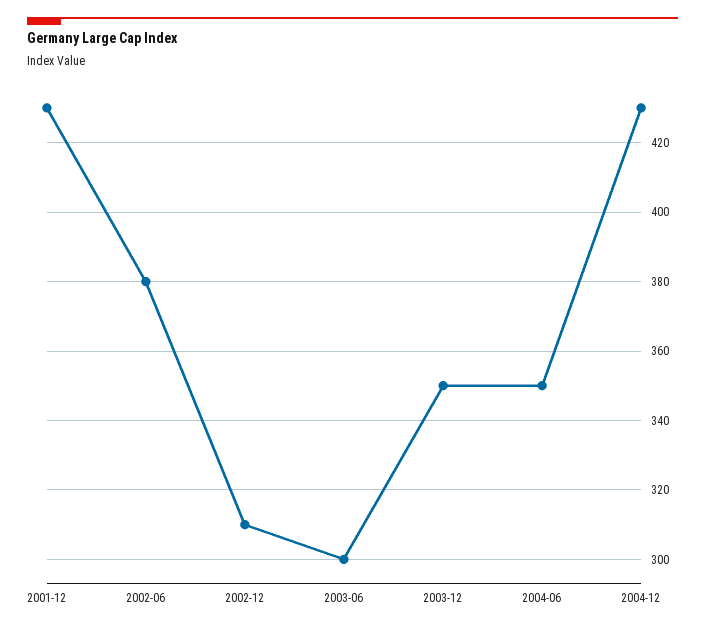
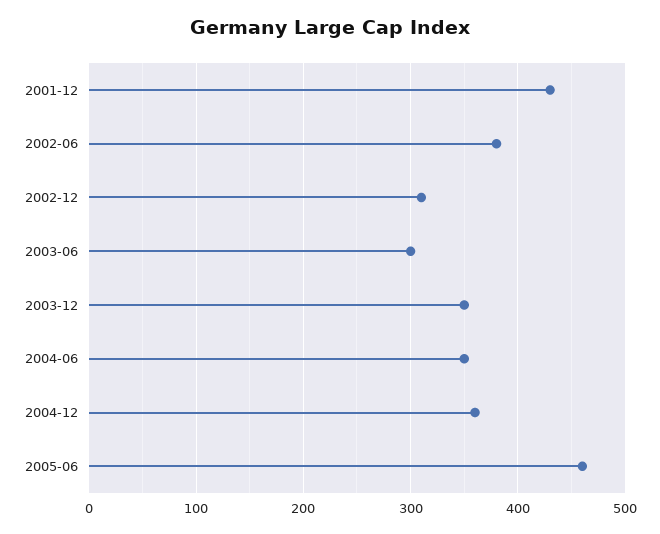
2004-12: 430 -> 360
2005-06: none -> 460

